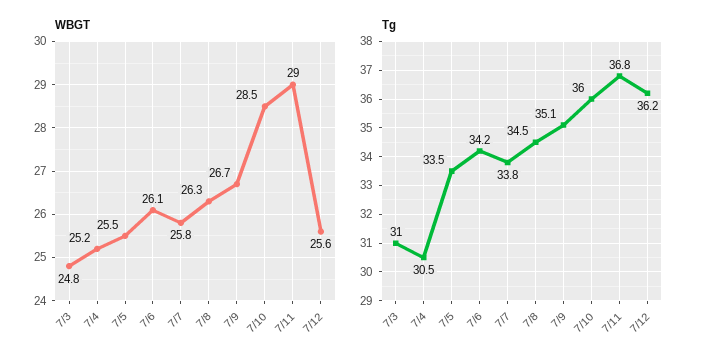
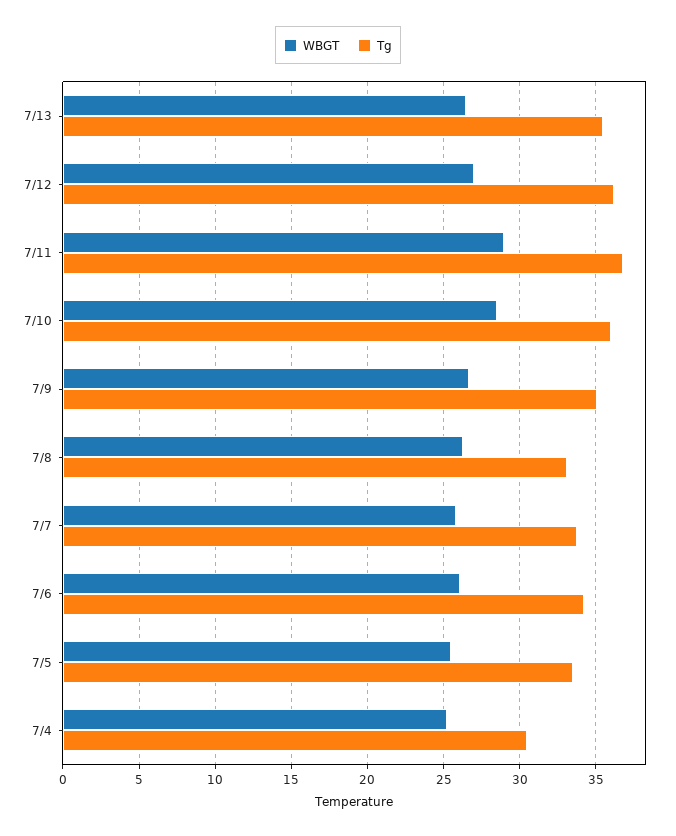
WBGT, 7/3: 24.8 -> none
WBGT, 7/12: 25.6 -> 27
Tg, 7/3: 31 -> none
Tg, 7/8: 34.5 -> 33
WBGT, 7/13: none -> 26.5
Tg, 7/13: none -> 35.5

